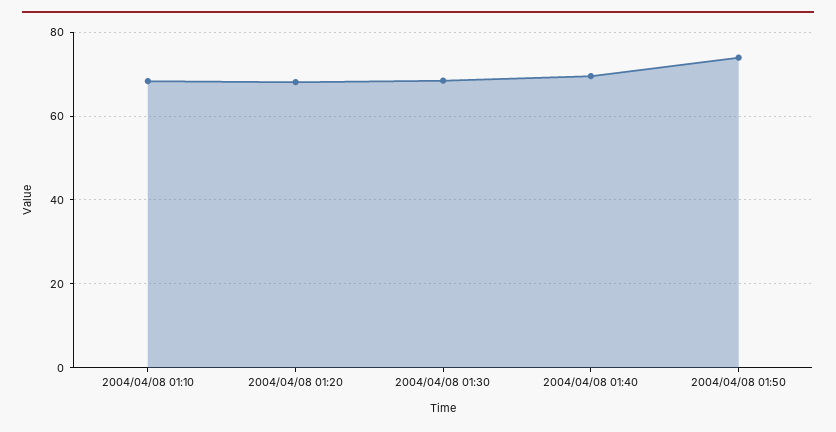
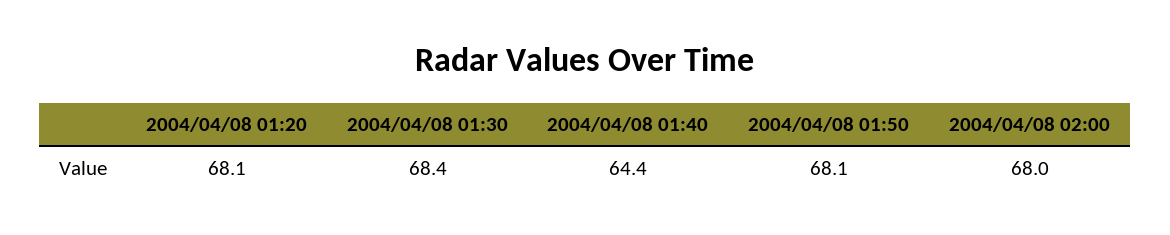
2004/04/08 01:10: 68 -> none
2004/04/08 01:40: 70 -> 64.4
2004/04/08 01:50: 74 -> 68.1
2004/04/08 02:00: none -> 68

